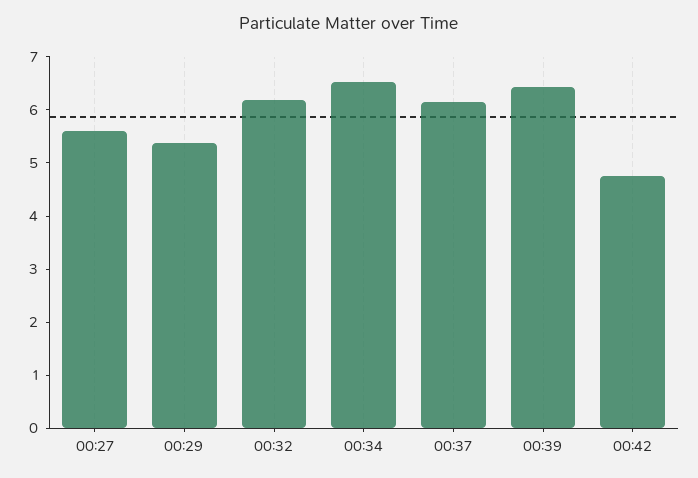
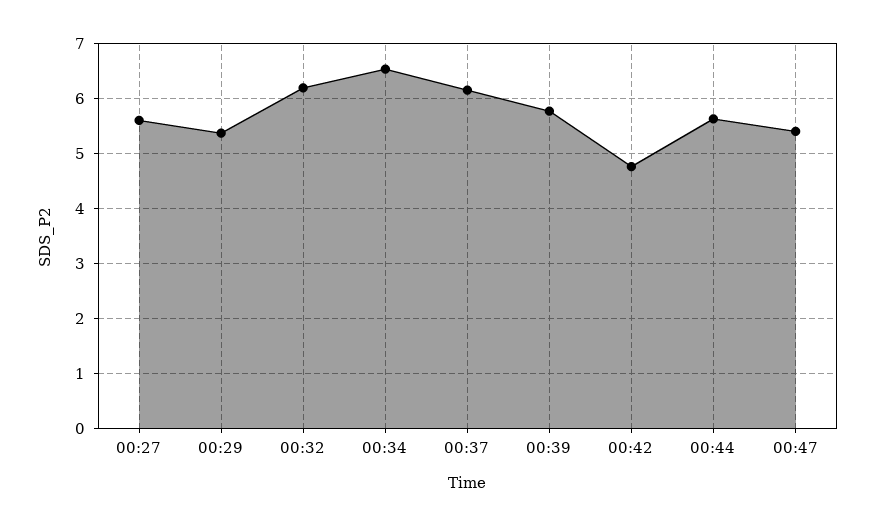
00:39: 6.4 -> 5.8
00:44: none -> 5.6
00:47: none -> 5.4

